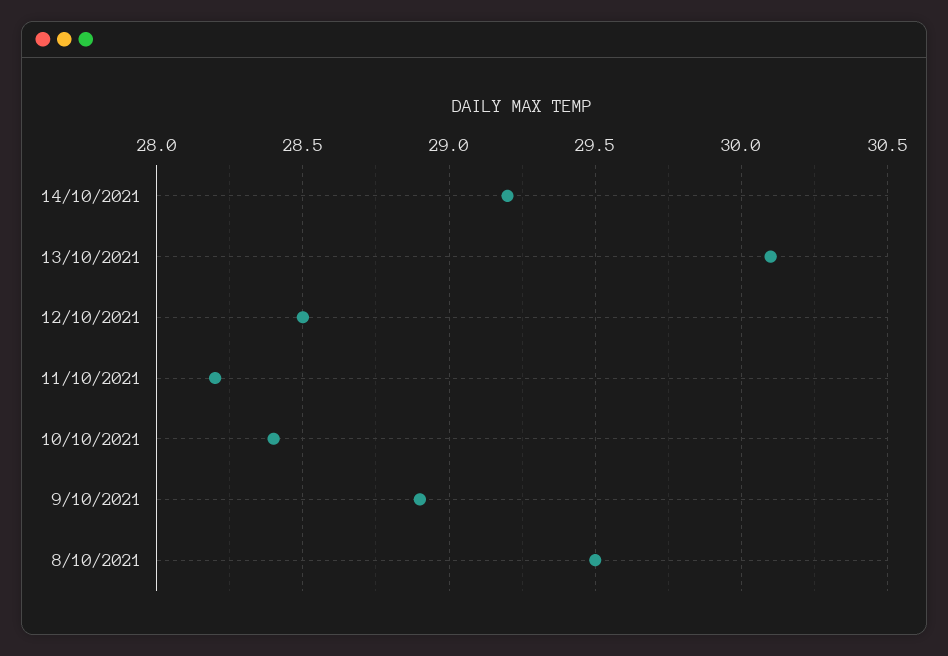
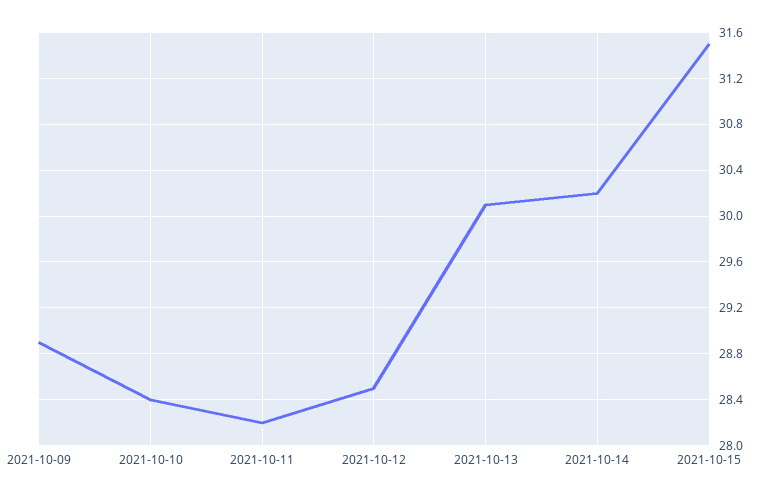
14/10/2021: 29.2 -> 30.2
8/10/2021: 29.5 -> none
2021-10-15: none -> 31.5

